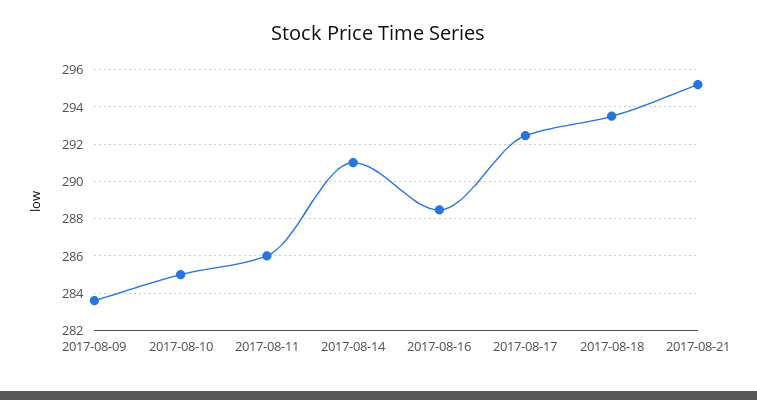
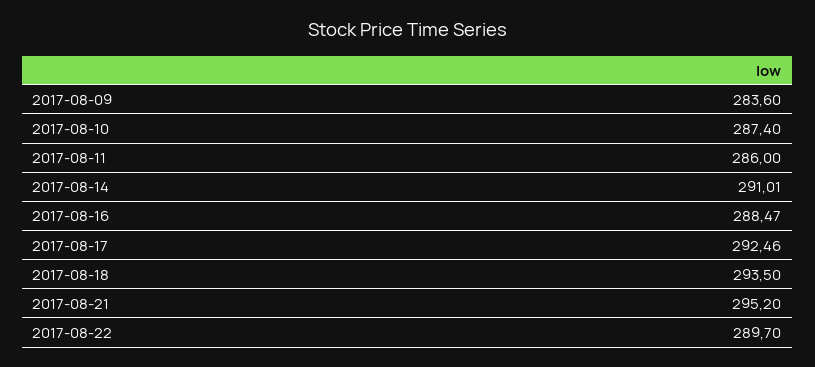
2017-08-10: 285 -> 287.4
2017-08-22: none -> 289.7

